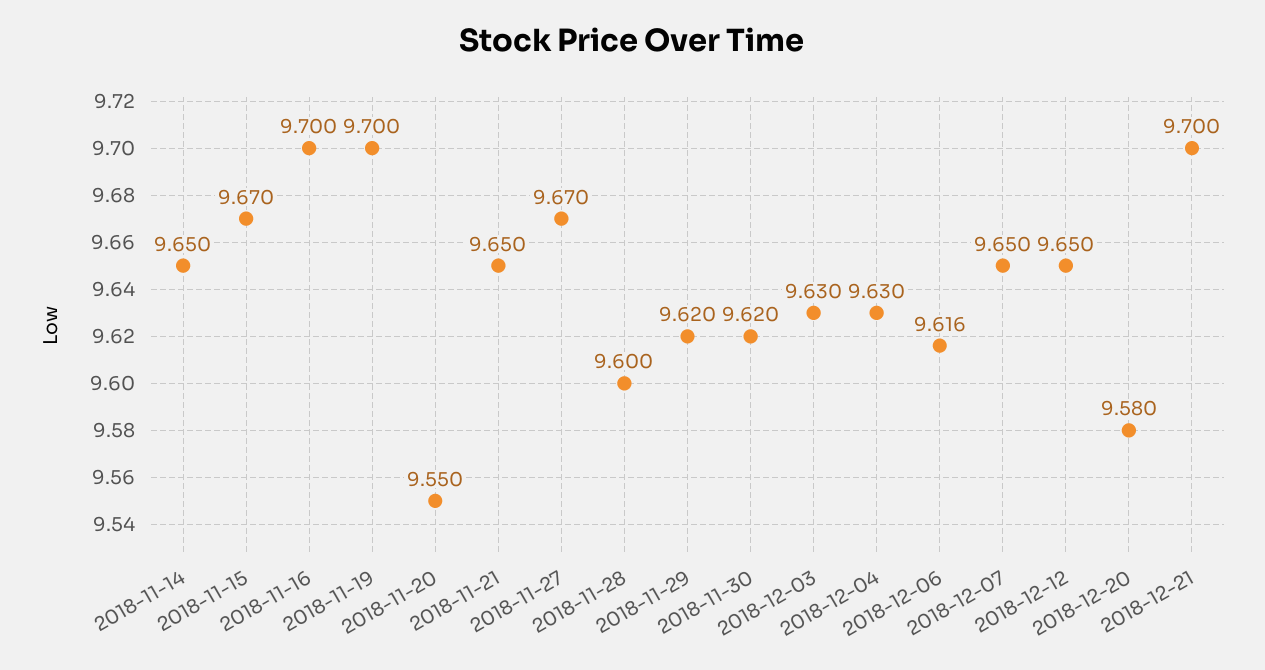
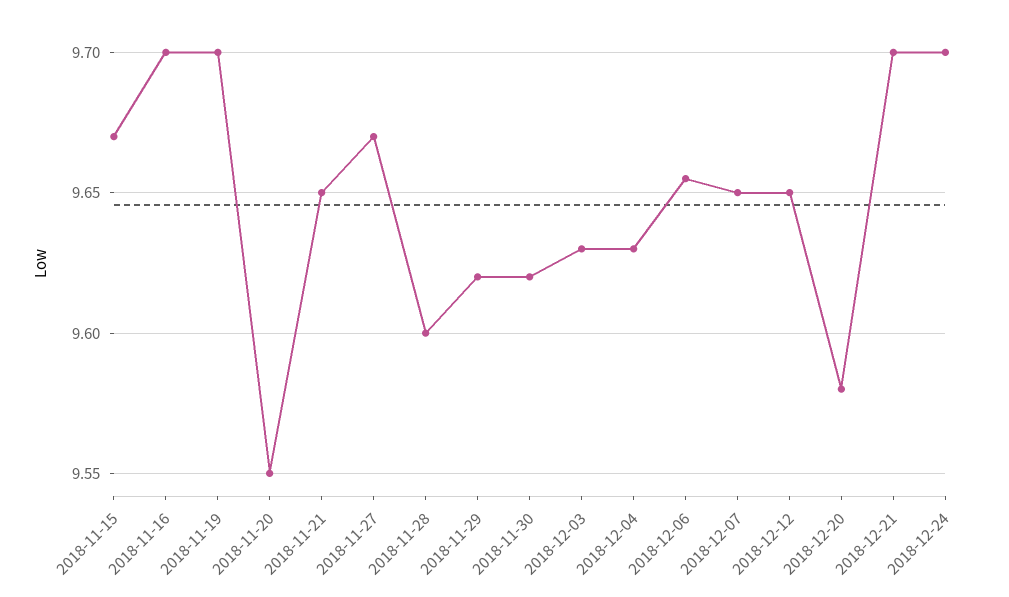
2018-11-14: 9.65 -> none
2018-12-06: 9.616 -> 9.655
2018-12-24: none -> 9.7

